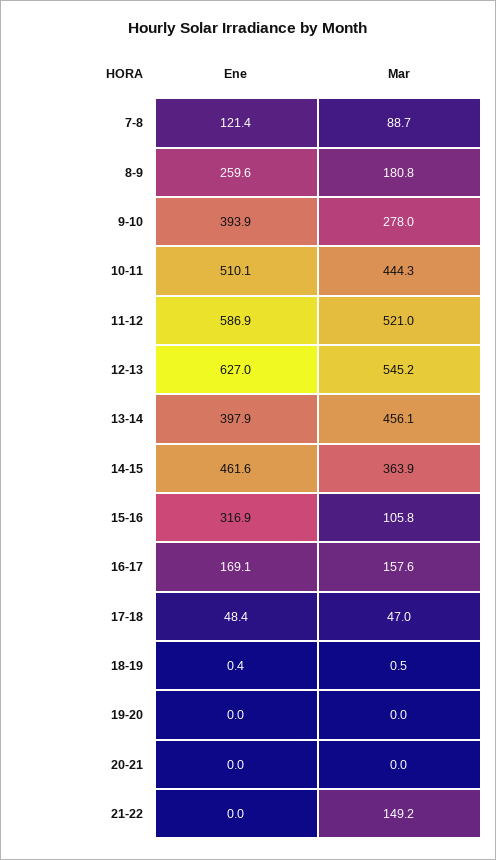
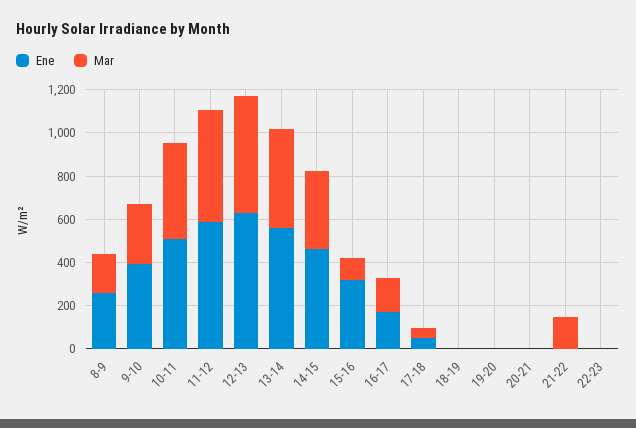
Ene, 7-8: 121.4 -> none
Mar, 7-8: 88.7 -> none
Ene, 13-14: 397.9 -> 550
Ene, 22-23: none -> 0
Mar, 22-23: none -> 0

